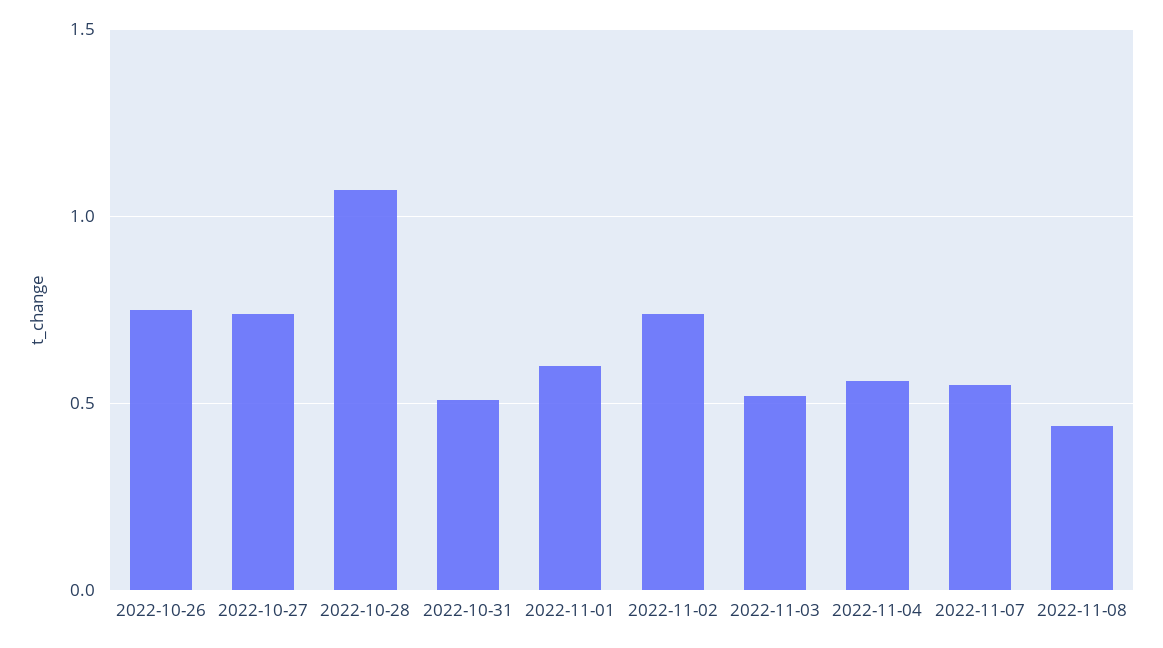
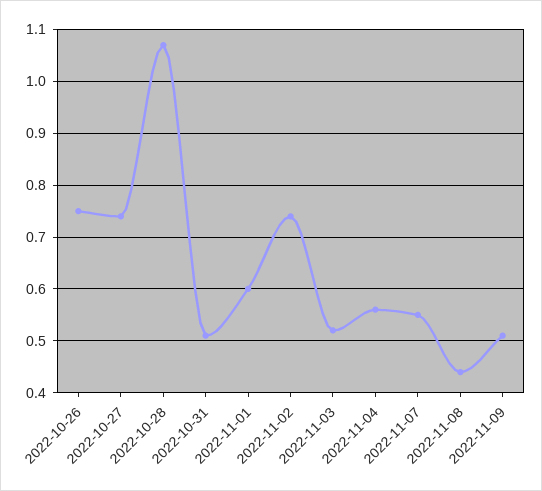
2022-11-09: none -> 0.5

